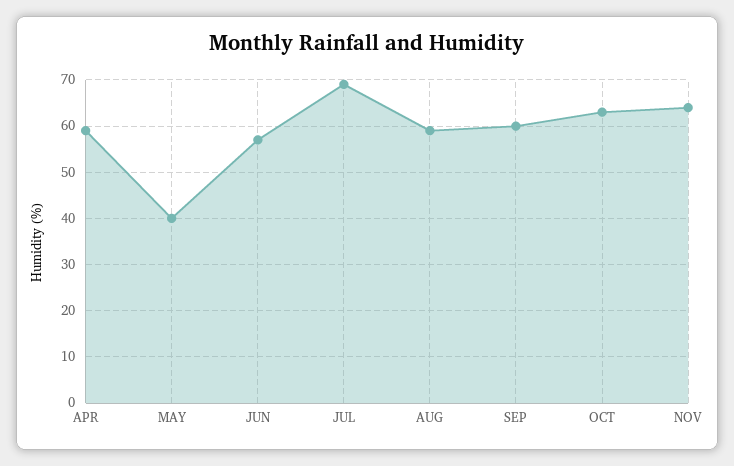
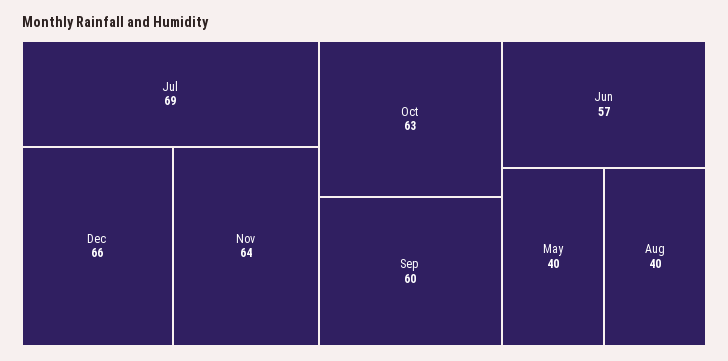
APR: 60 -> none
AUG: 60 -> 40
Dec: none -> 66

